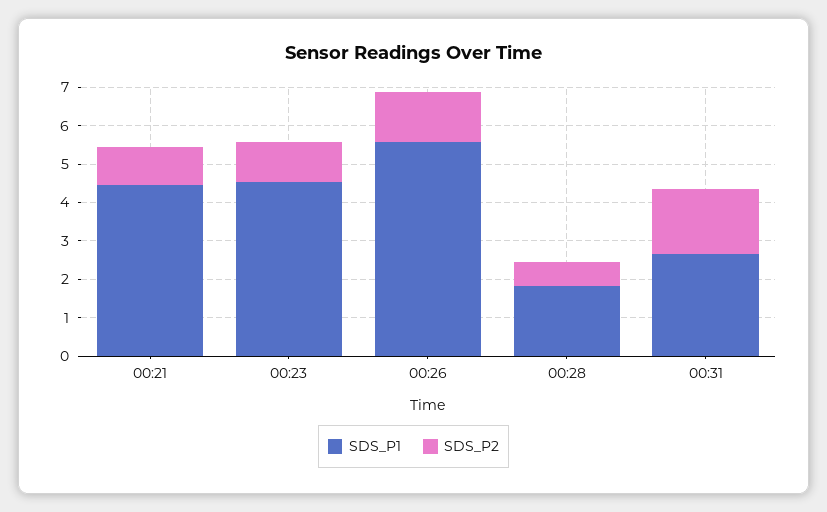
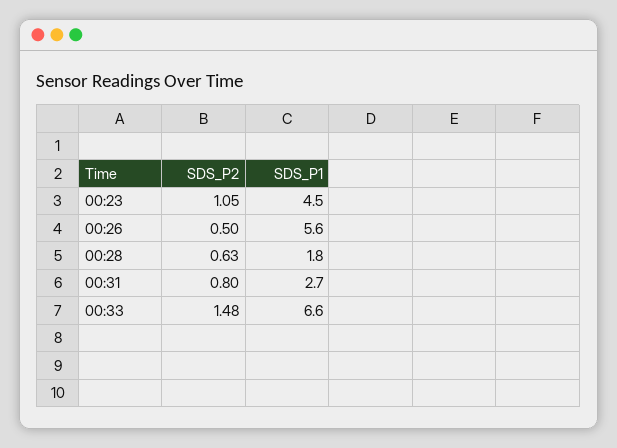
SDS_P1, 00:21: 4.5 -> none
SDS_P2, 00:21: 1 -> none
SDS_P2, 00:26: 1.25 -> 0.5
SDS_P2, 00:31: 1.75 -> 0.8
SDS_P2, 00:33: none -> 1.48
SDS_P1, 00:33: none -> 6.6

